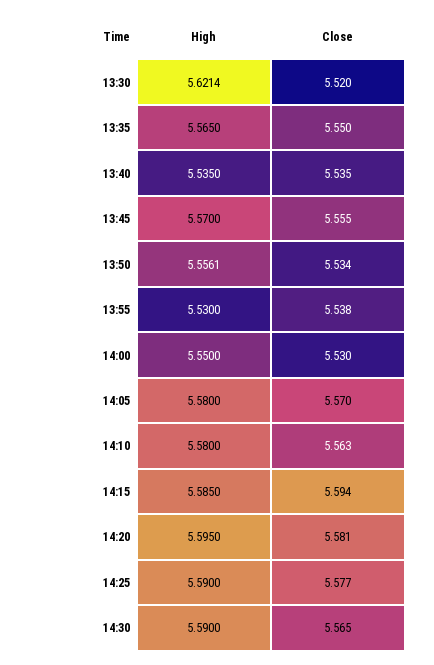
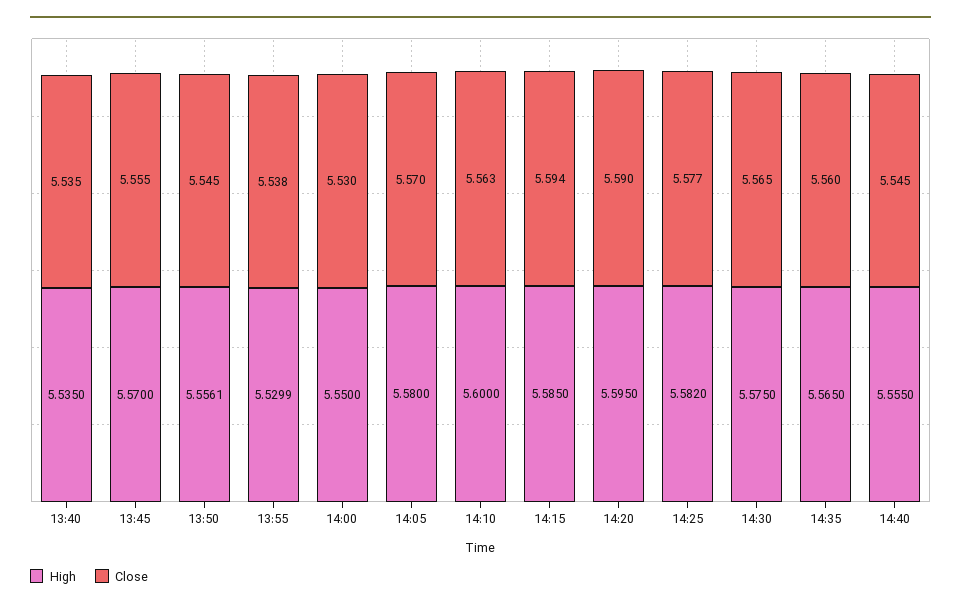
High, 13:30: 5.6214 -> none
Close, 13:30: 5.52 -> none
High, 13:35: 5.565 -> none
Close, 13:35: 5.55 -> none
Close, 13:50: 5.534 -> 5.545
High, 13:55: 5.53 -> 5.5299
High, 14:10: 5.58 -> 5.6
Close, 14:20: 5.581 -> 5.59
High, 14:25: 5.59 -> 5.582
High, 14:30: 5.59 -> 5.575
High, 14:35: none -> 5.565
Close, 14:35: none -> 5.56
High, 14:40: none -> 5.555
Close, 14:40: none -> 5.545

